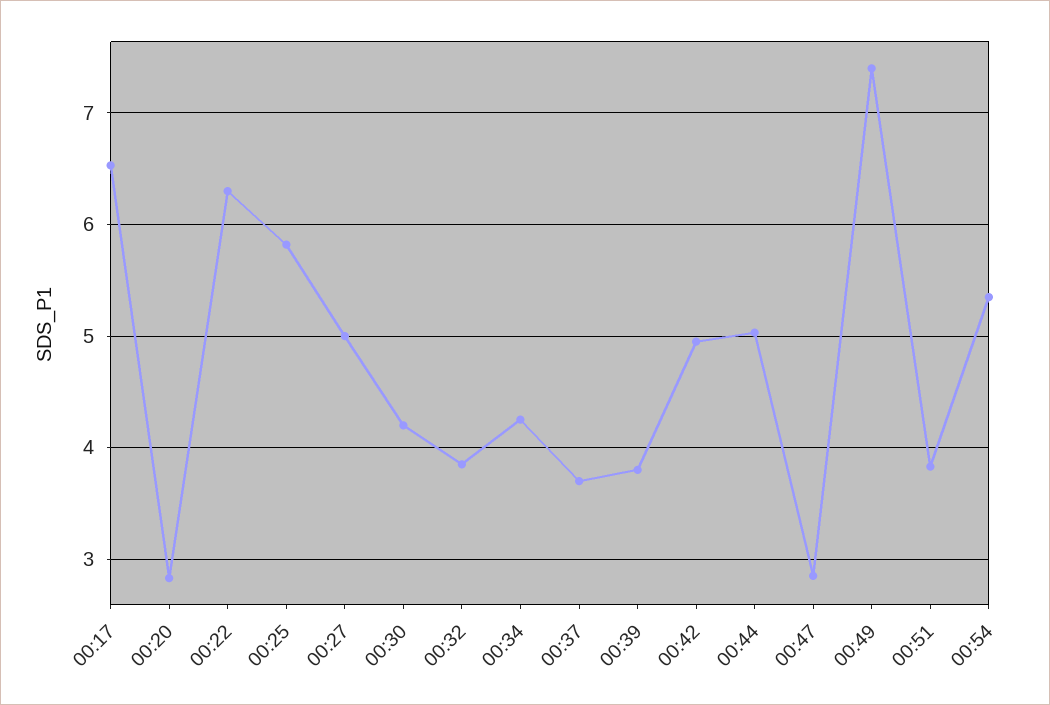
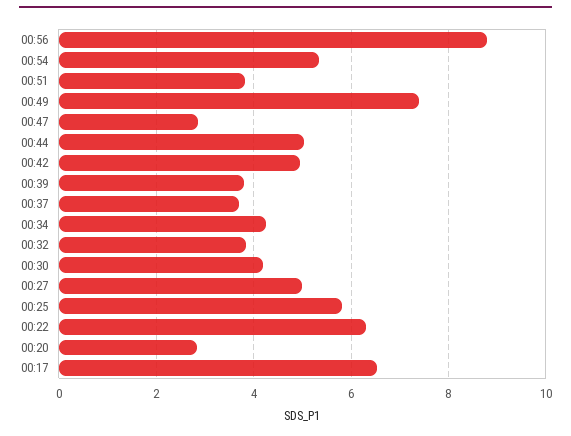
00:56: none -> 8.8

